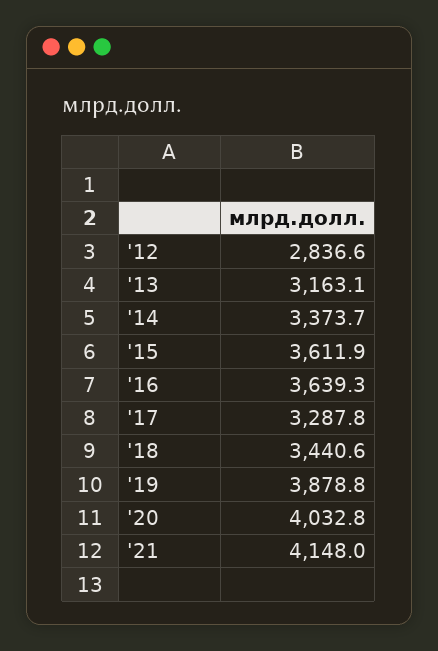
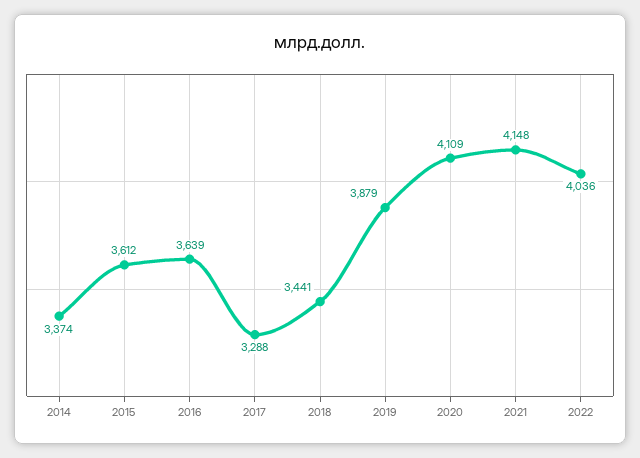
'12: 2836.6 -> none
'13: 3163.1 -> none
'20: 4032.8 -> 4109
2022: none -> 4036

